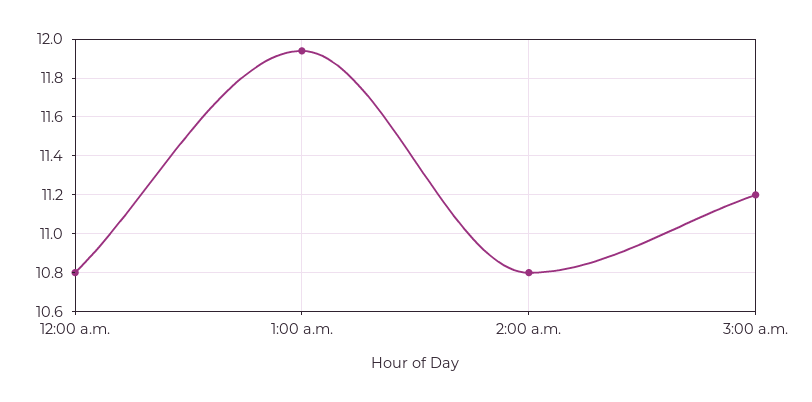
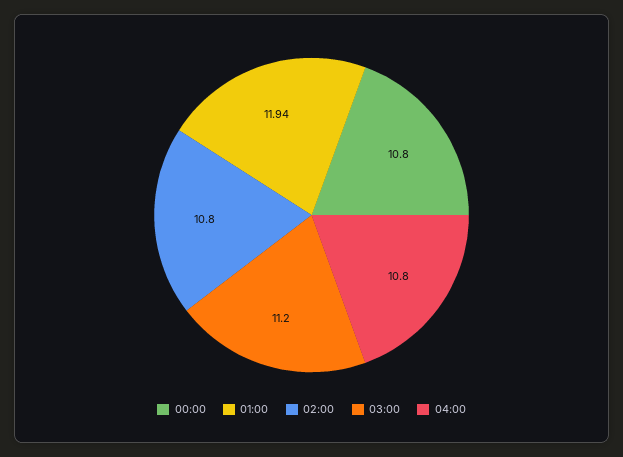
04:00: none -> 10.8

